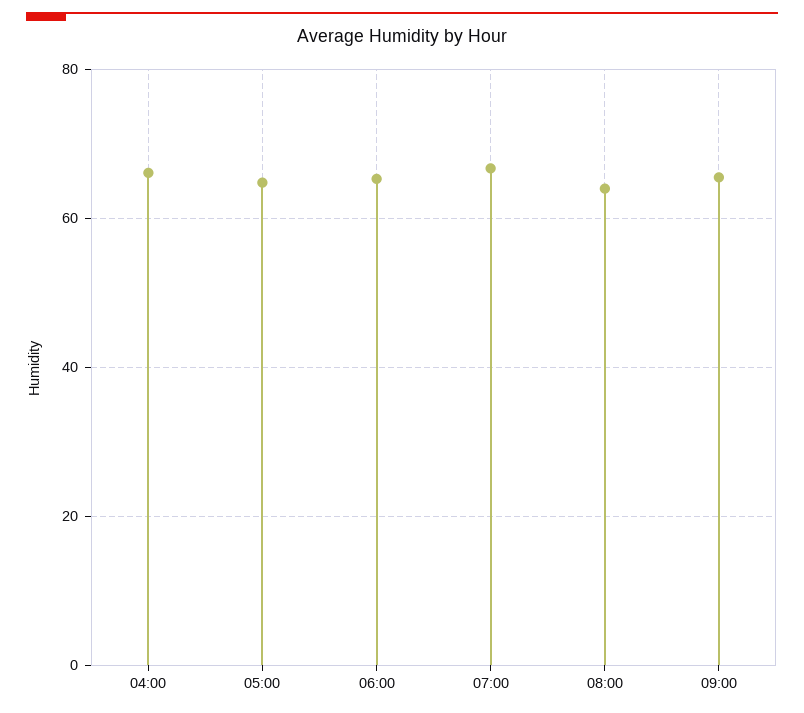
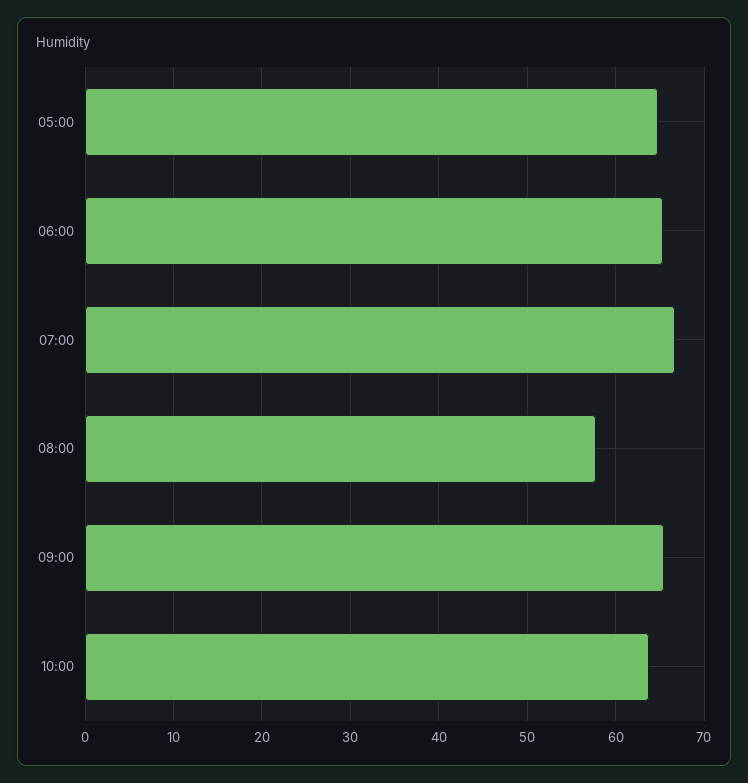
04:00: 66 -> none
08:00: 64 -> 58
10:00: none -> 64

